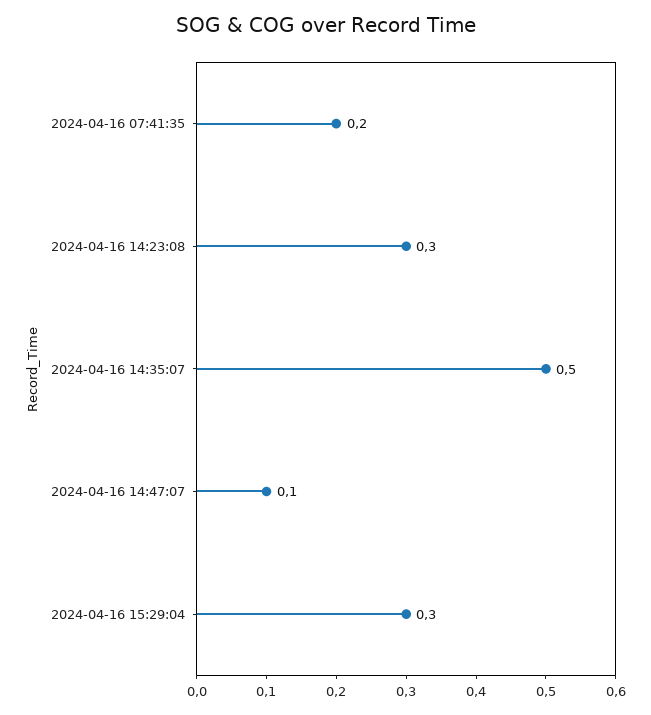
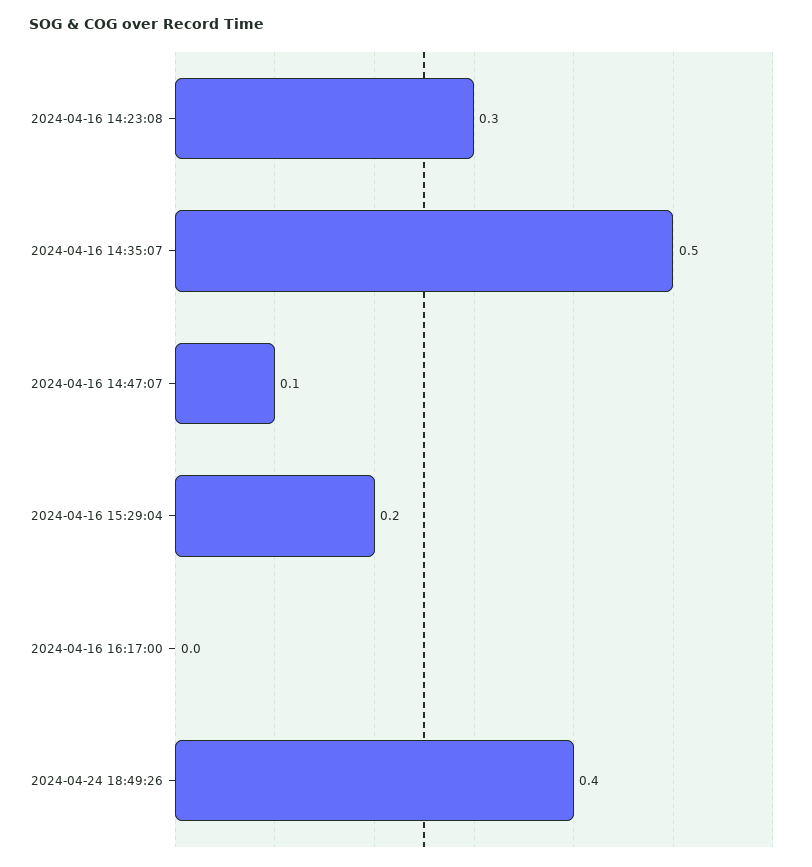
2024-04-16 07:41:35: 0.2 -> none
2024-04-16 15:29:04: 0.3 -> 0.2
2024-04-16 16:17:00: none -> 0
2024-04-24 18:49:26: none -> 0.4

